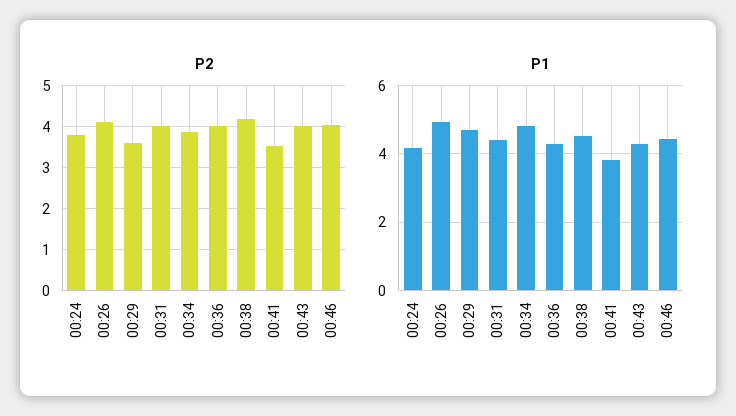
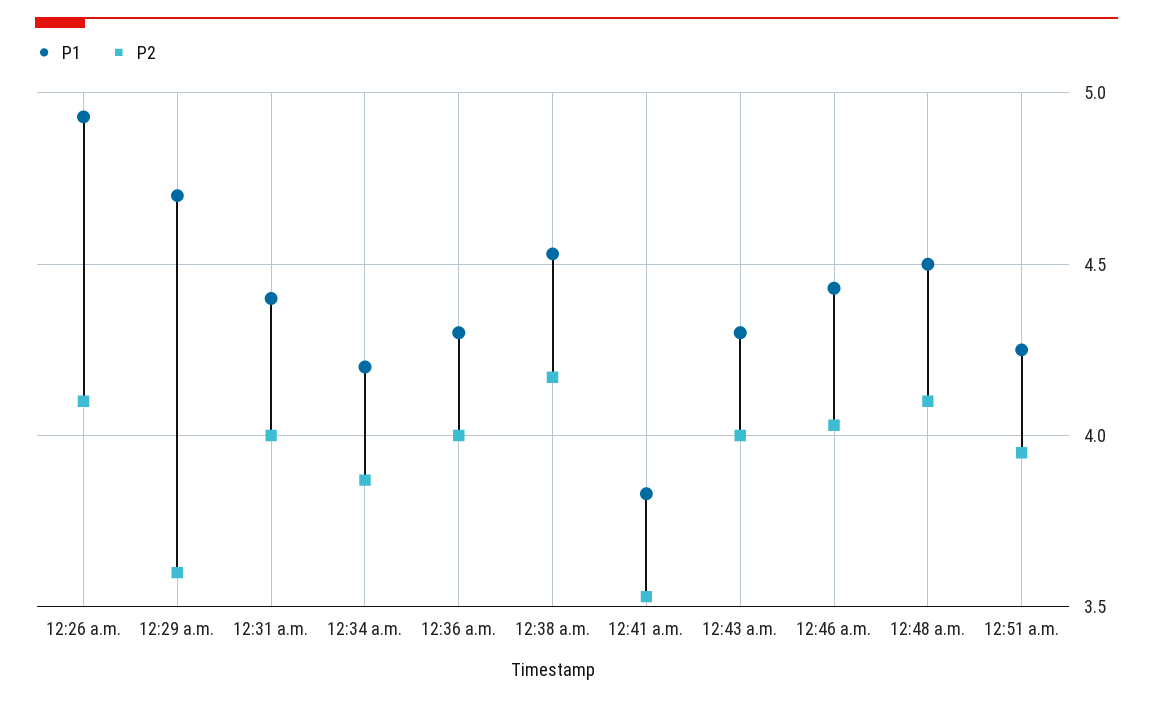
P2, 00:24: 3.8 -> none
P1, 00:24: 4.2 -> none
P1, 00:34: 4.8 -> 4.2
P1, 12:48 a.m.: none -> 4.5
P2, 12:48 a.m.: none -> 4.1
P1, 12:51 a.m.: none -> 4.25
P2, 12:51 a.m.: none -> 3.95

